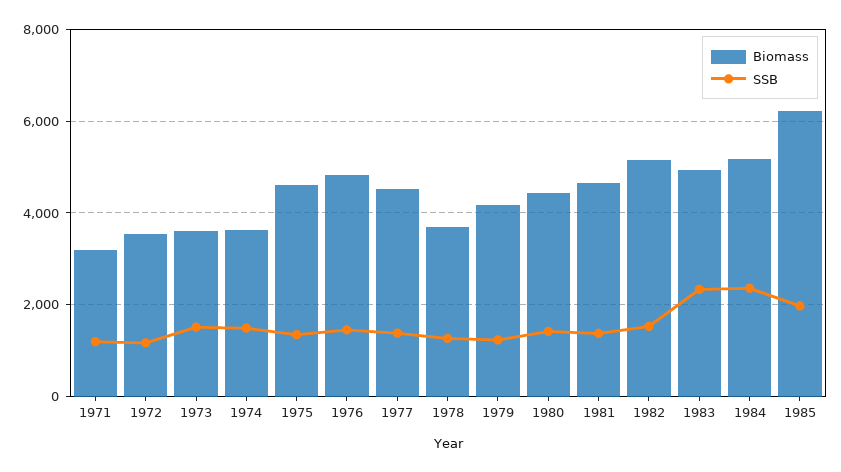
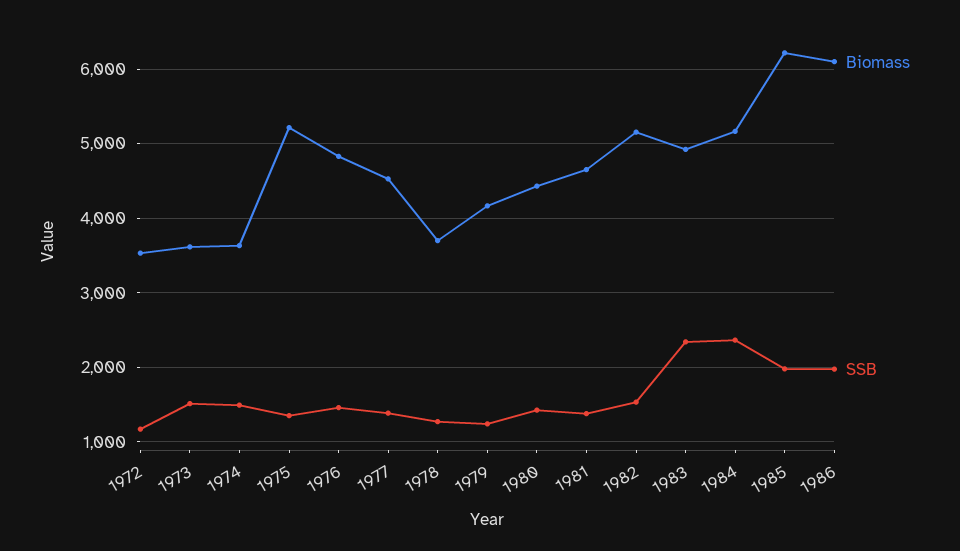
Biomass, 1971: 3200 -> none
SSB, 1971: 1200 -> none
Biomass, 1975: 4600 -> 5200
Biomass, 1986: none -> 6100
SSB, 1986: none -> 2000

